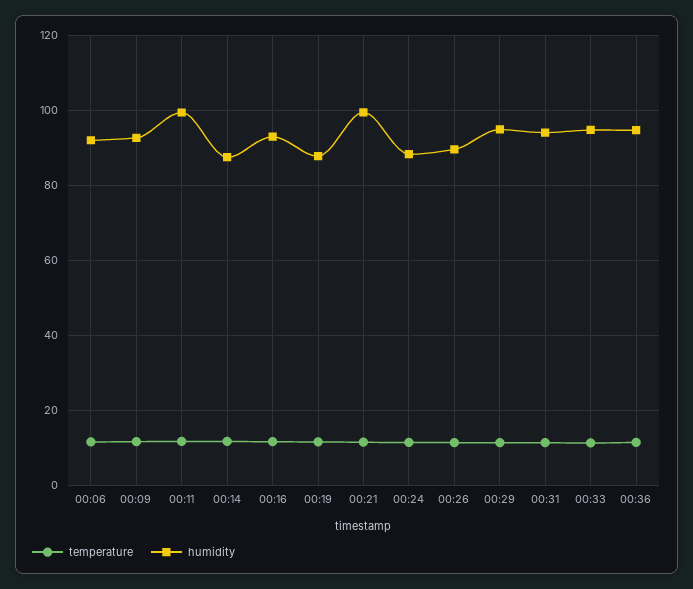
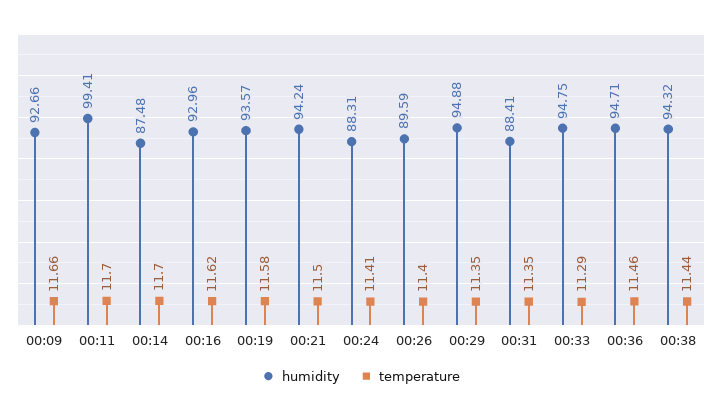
temperature, 00:06: 12 -> none
humidity, 00:06: 92 -> none
humidity, 00:19: 88 -> 93.57
humidity, 00:21: 100 -> 94.24
humidity, 00:31: 94 -> 88.41
humidity, 00:38: none -> 94.32
temperature, 00:38: none -> 11.44

